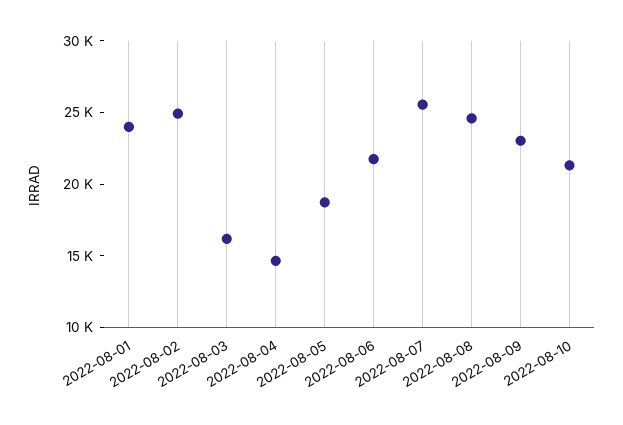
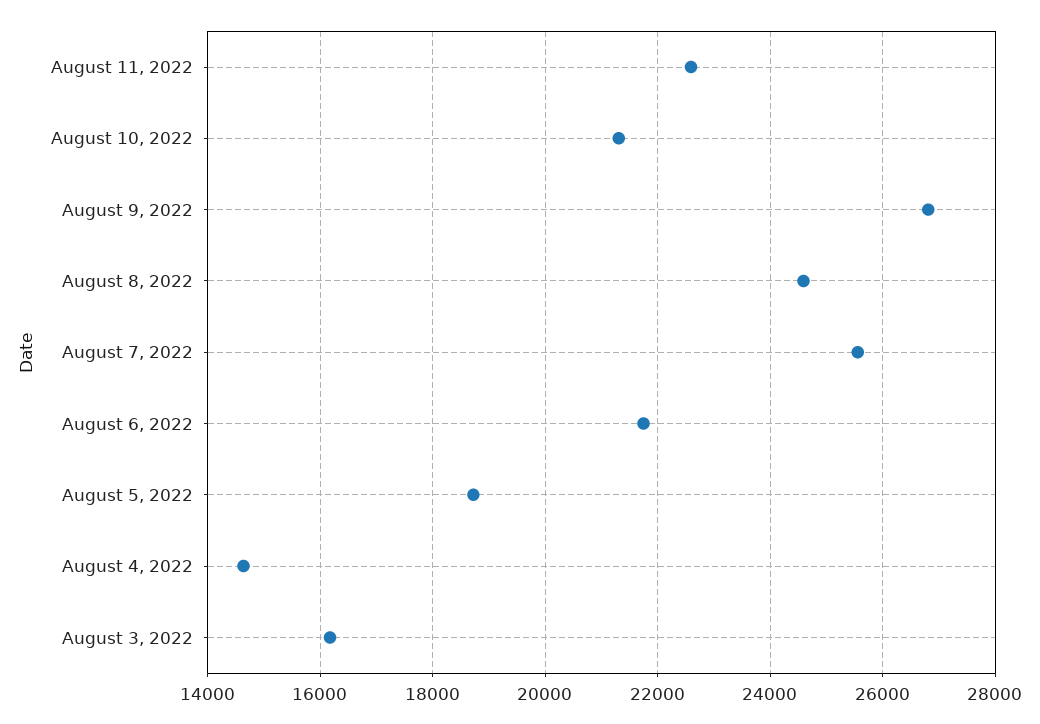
2022-08-01: 24000 -> none
2022-08-02: 25000 -> none
2022-08-09: 23000 -> 26800
August 11, 2022: none -> 22600

